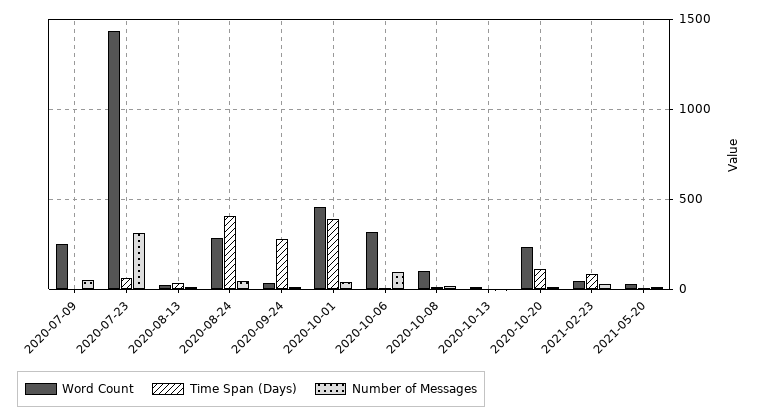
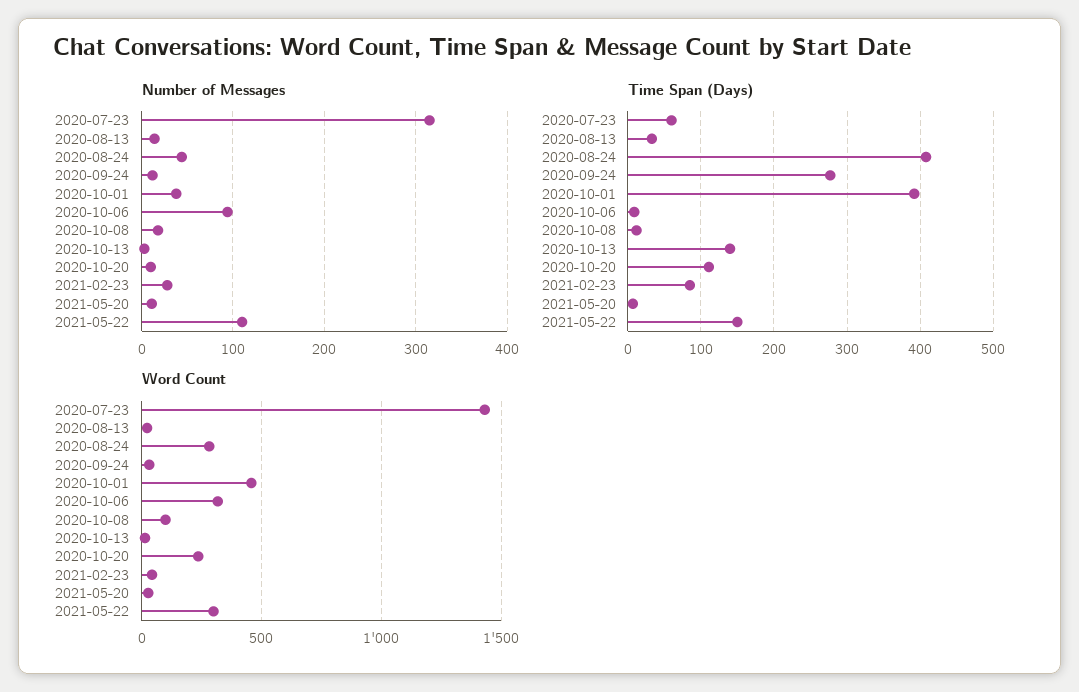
Word Count, 2020-07-09: 250 -> none
Time Span (Days), 2020-07-09: 0 -> none
Number of Messages, 2020-07-09: 50 -> none
Time Span (Days), 2020-10-13: 0 -> 140
Number of Messages, 2021-05-22: none -> 110
Time Span (Days), 2021-05-22: none -> 150
Word Count, 2021-05-22: none -> 300

